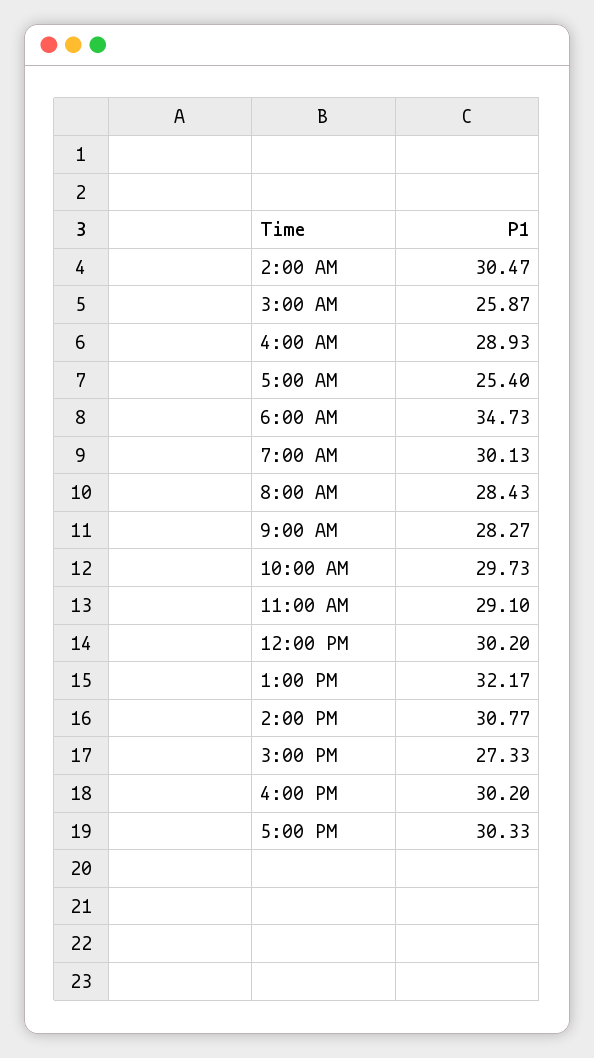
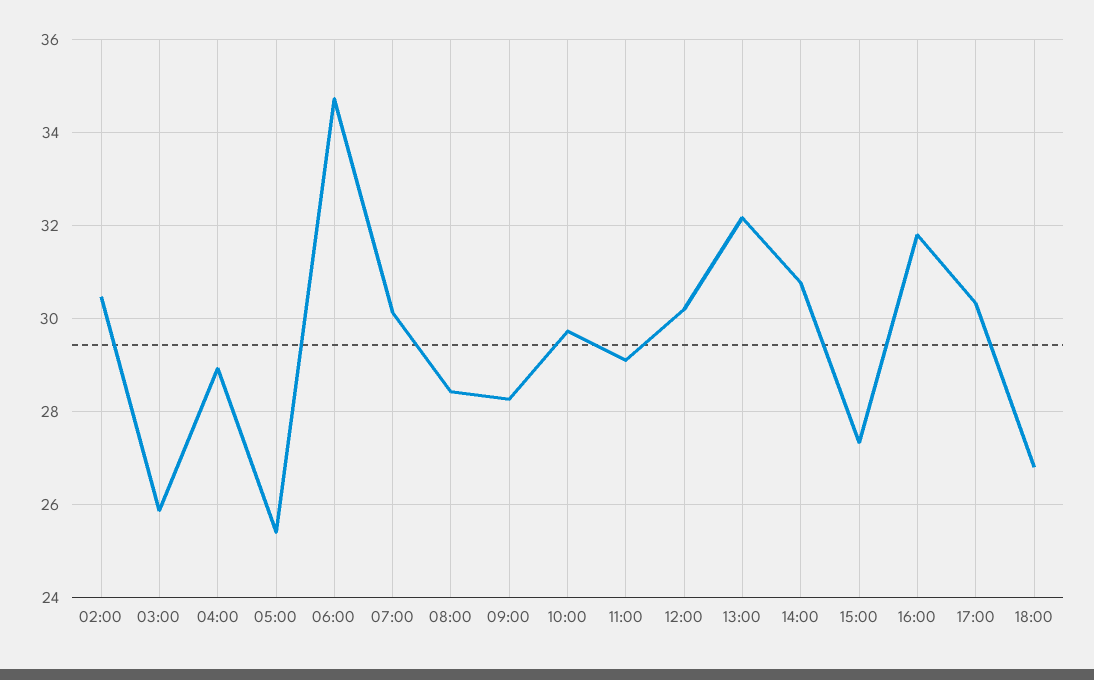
4:00 PM: 30.2 -> 31.8
18:00: none -> 26.8

